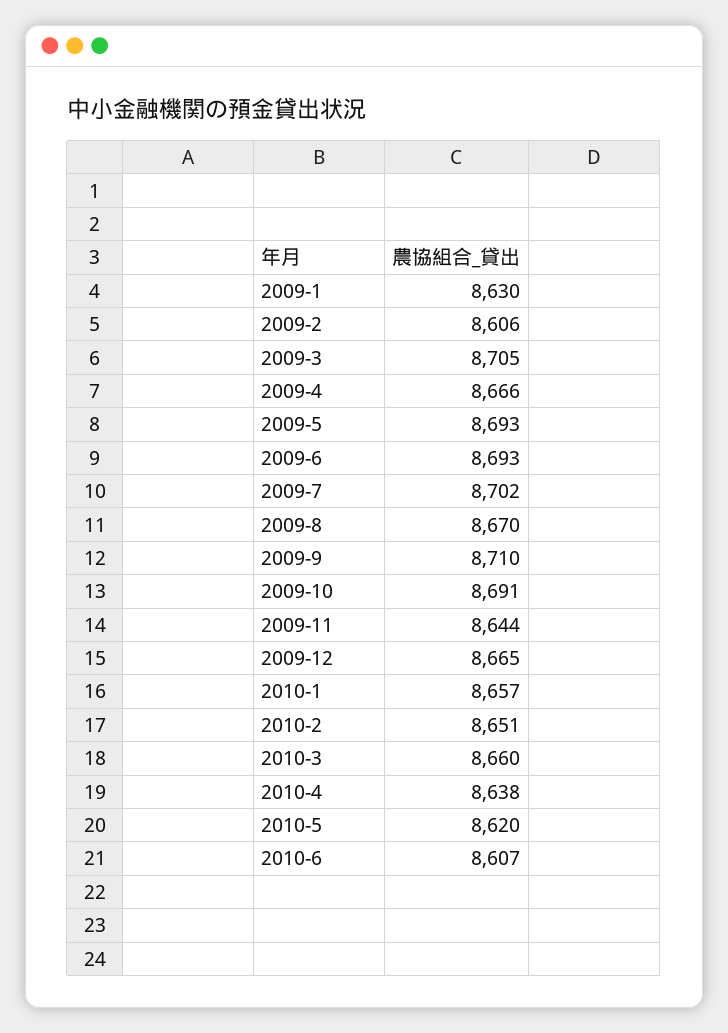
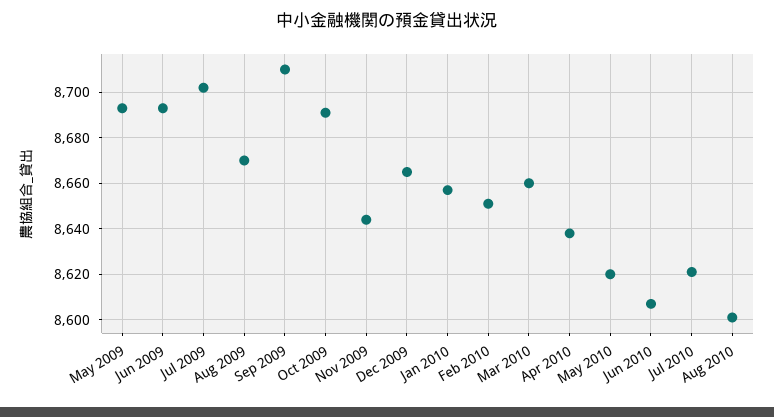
2009-1: 8630 -> none
2009-2: 8606 -> none
2009-3: 8705 -> none
2009-4: 8666 -> none
Jul 2010: none -> 8620
Aug 2010: none -> 8600

